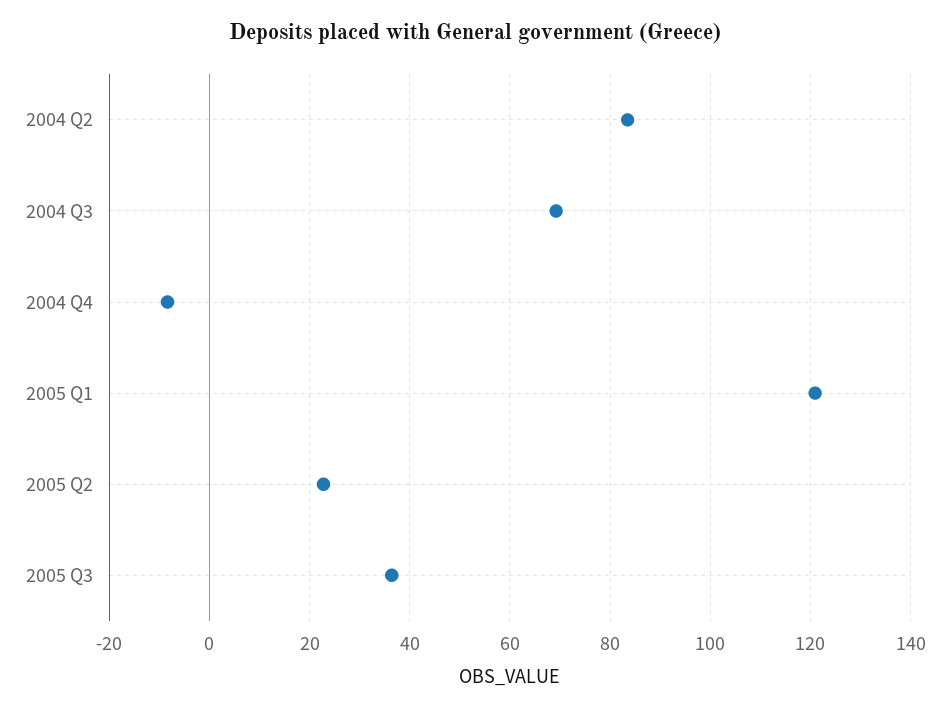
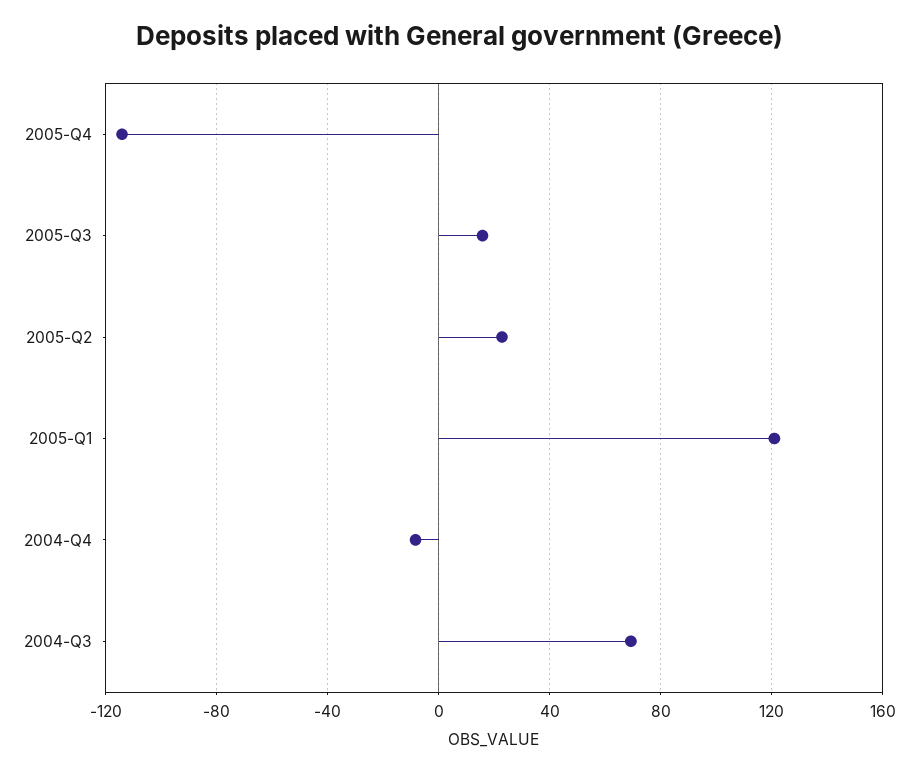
2004 Q2: 84 -> none
2005 Q3: 36 -> 15
2005-Q4: none -> -115

